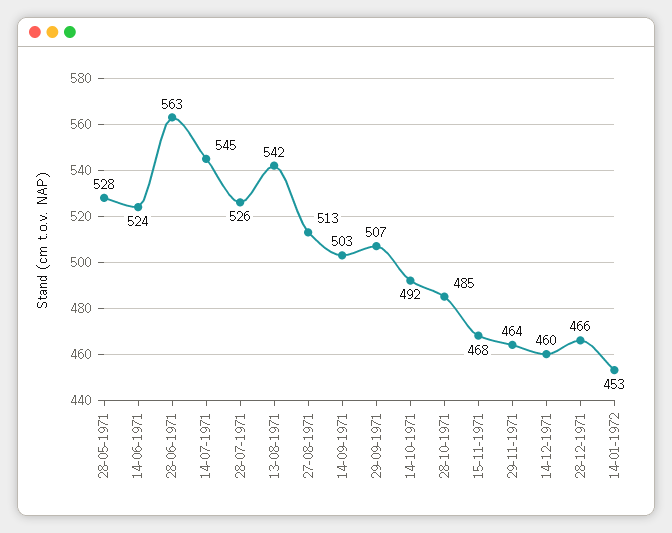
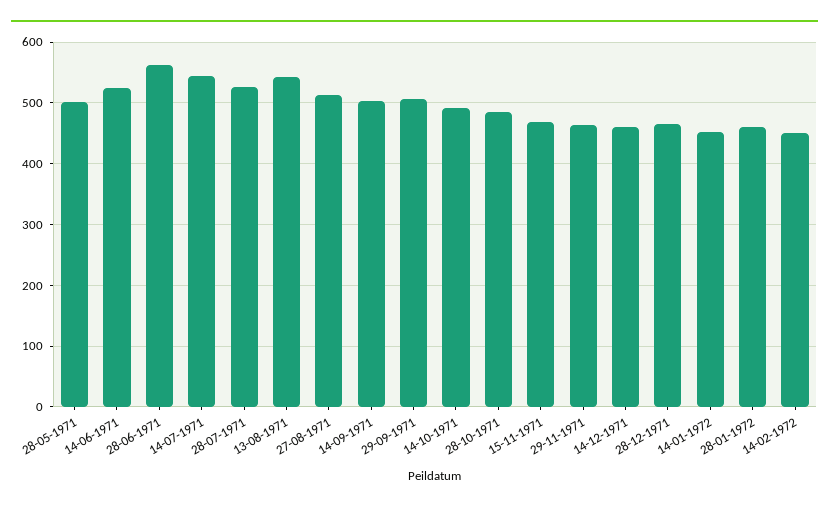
28-05-1971: 528 -> 500
28-01-1972: none -> 460
14-02-1972: none -> 450

